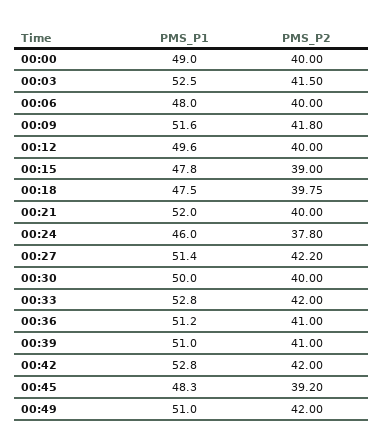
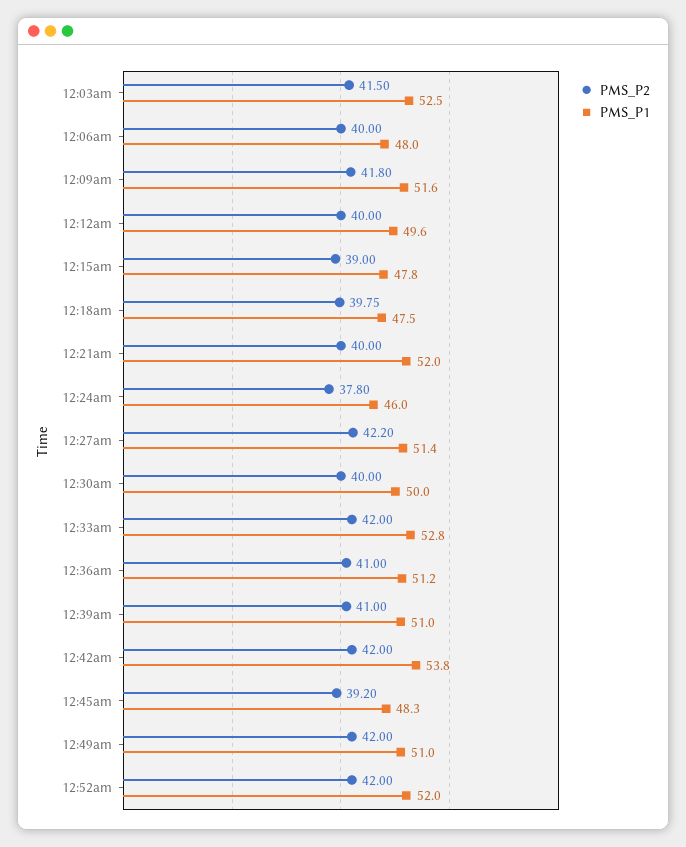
PMS_P1, 00:00: 49 -> none
PMS_P2, 00:00: 40 -> none
PMS_P1, 00:42: 52.8 -> 53.8
PMS_P2, 12:52am: none -> 42
PMS_P1, 12:52am: none -> 52

